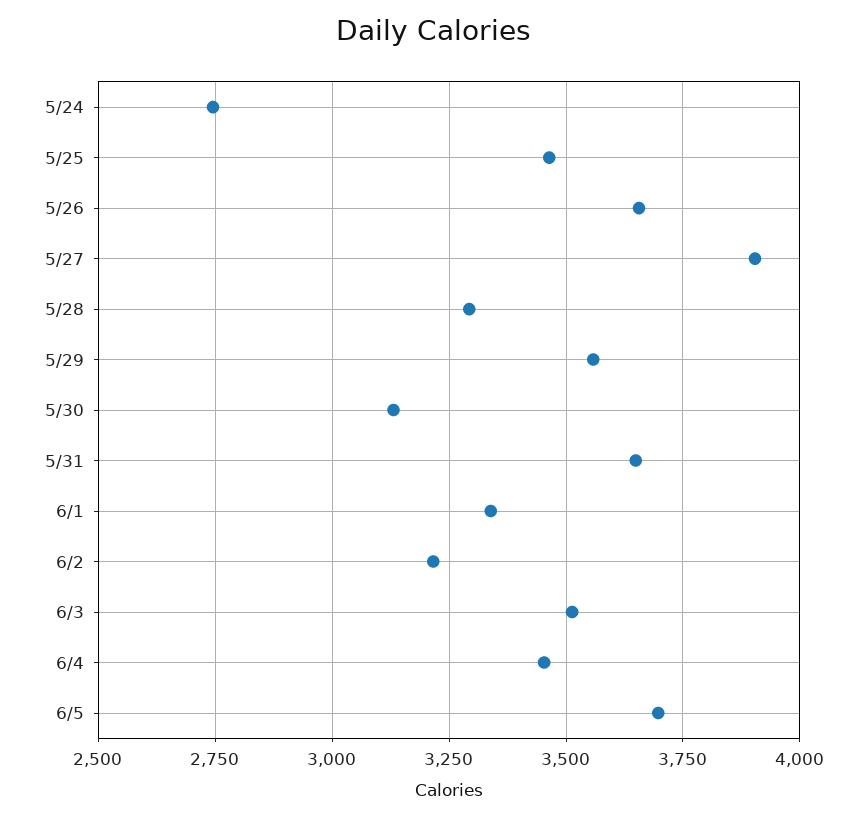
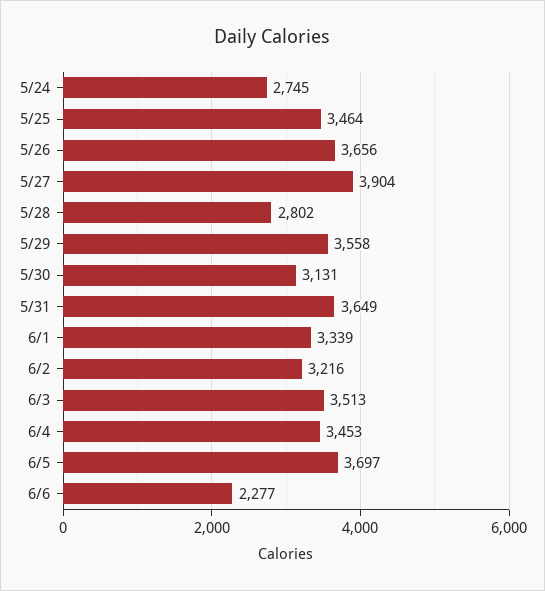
5/28: 3300 -> 2802
6/6: none -> 2277

